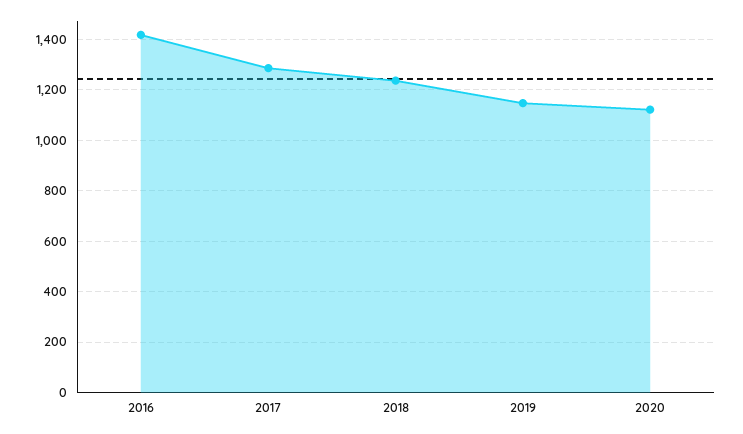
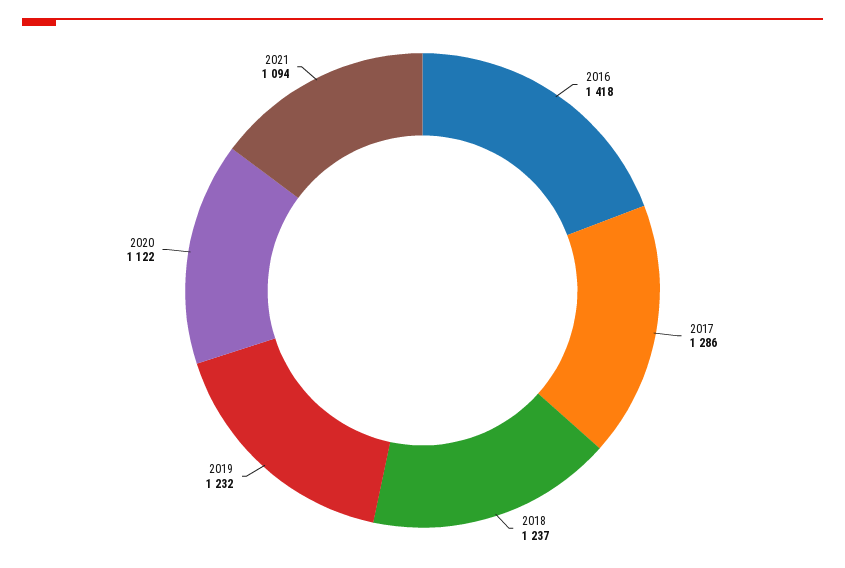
2019: 1150 -> 1232
2021: none -> 1094

